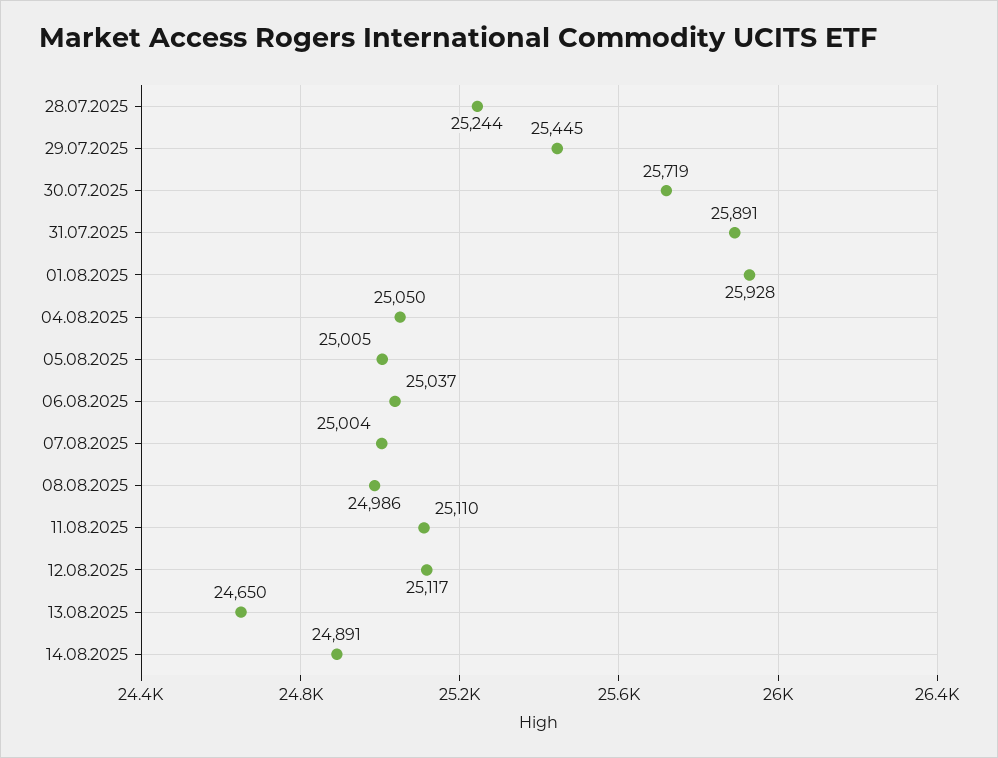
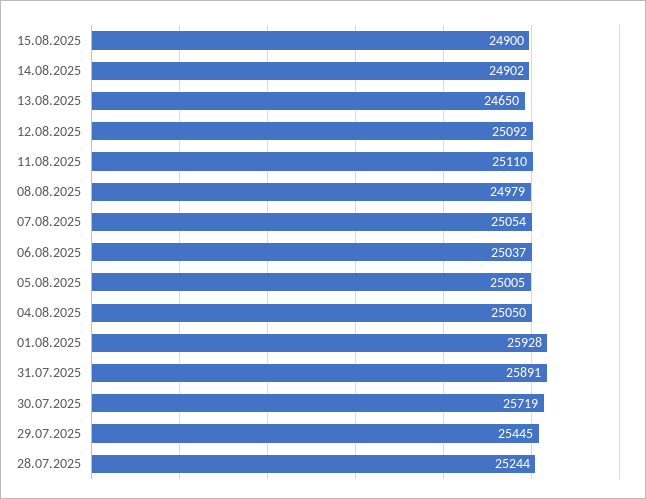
07.08.2025: 25004 -> 25054
08.08.2025: 24986 -> 24979
12.08.2025: 25117 -> 25092
14.08.2025: 24891 -> 24902
15.08.2025: none -> 24900

